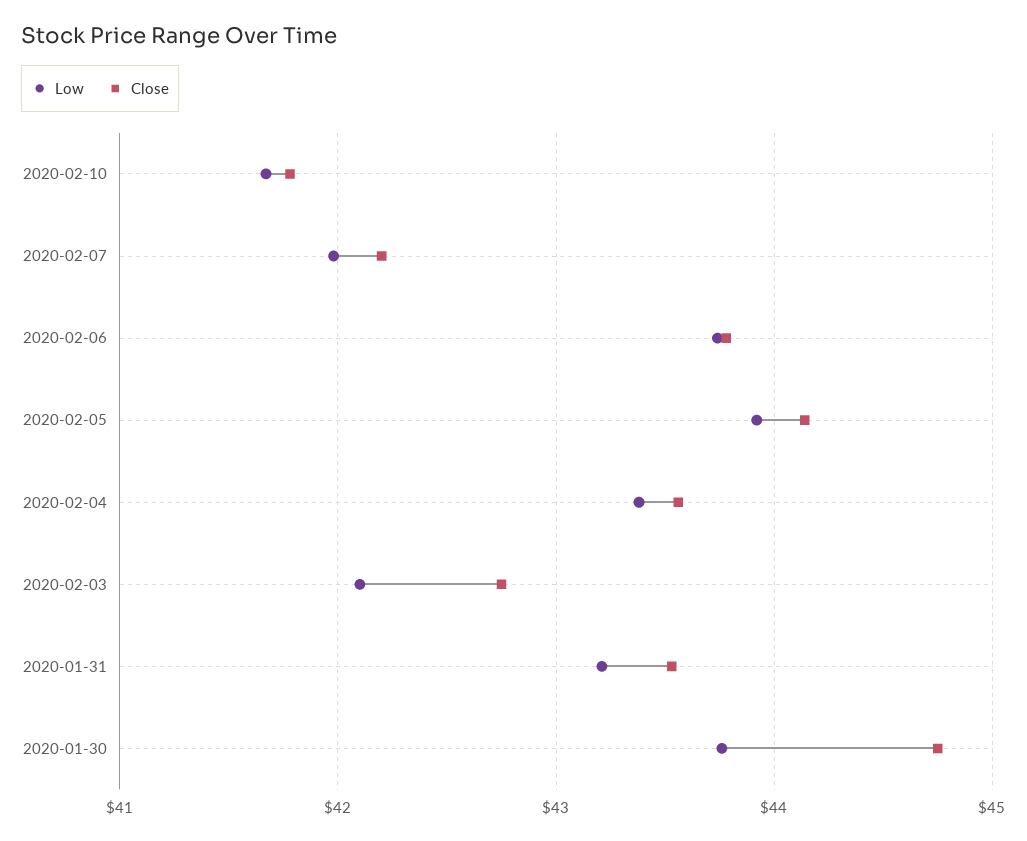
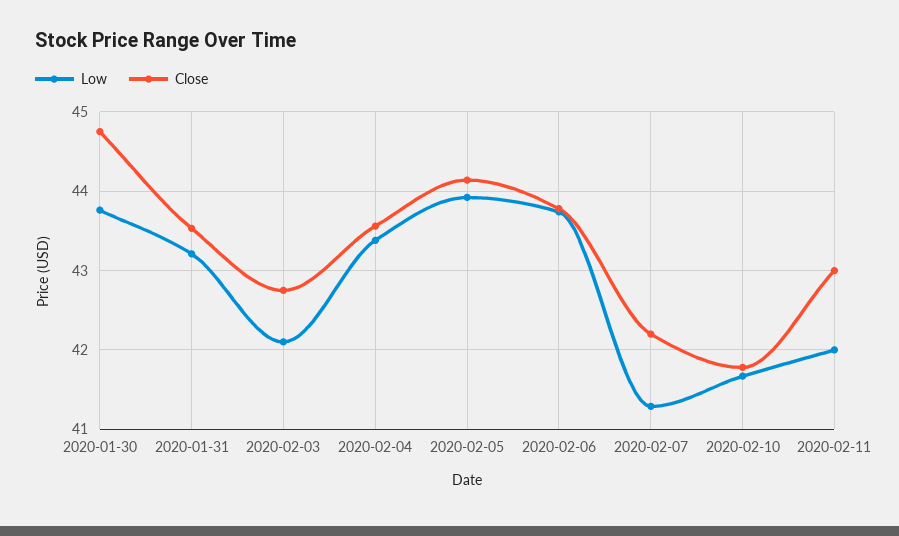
Low, 2020-02-07: 42 -> 41.3
Low, 2020-02-11: none -> 42
Close, 2020-02-11: none -> 43

